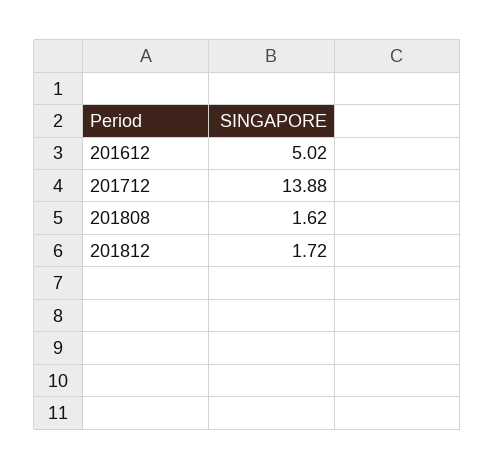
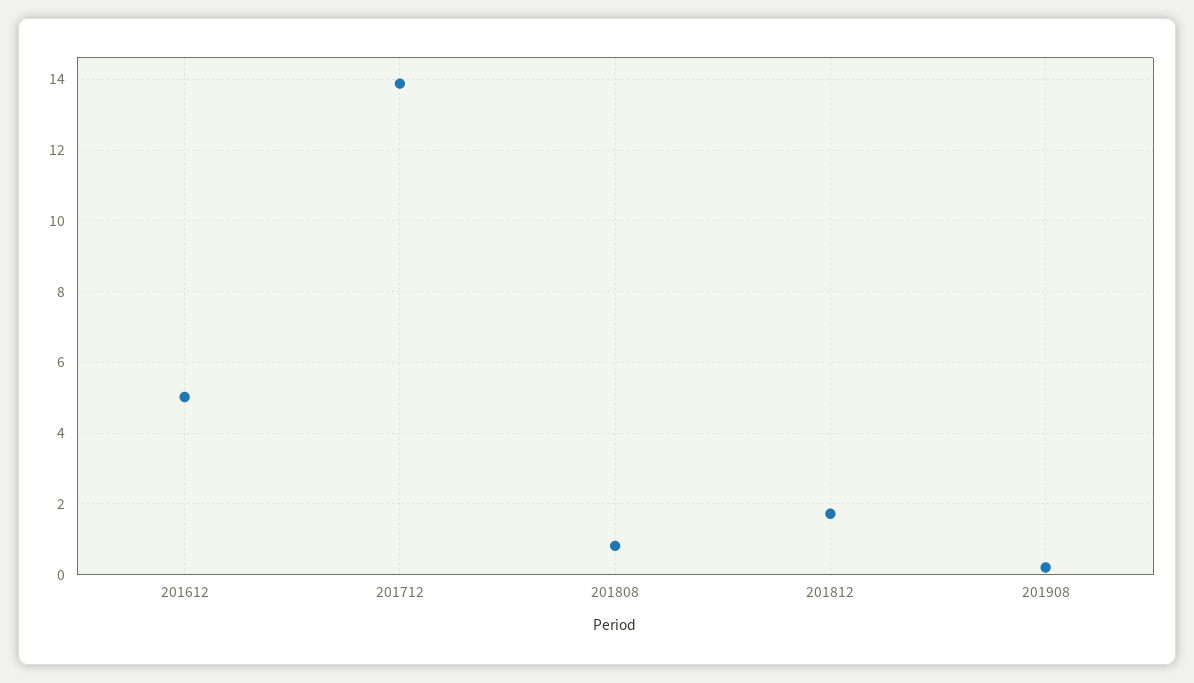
201808: 1.62 -> 0.8
201908: none -> 0.2

